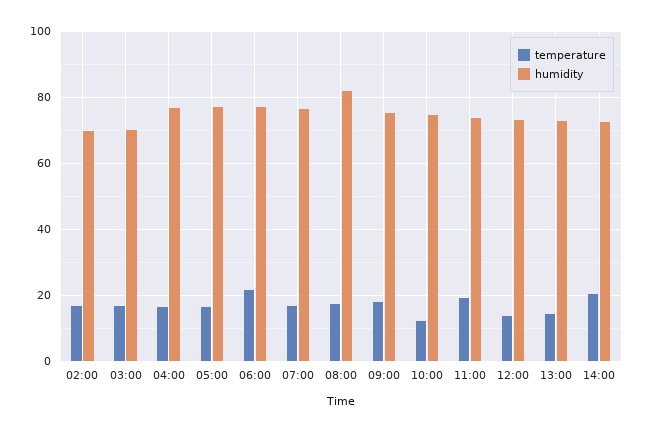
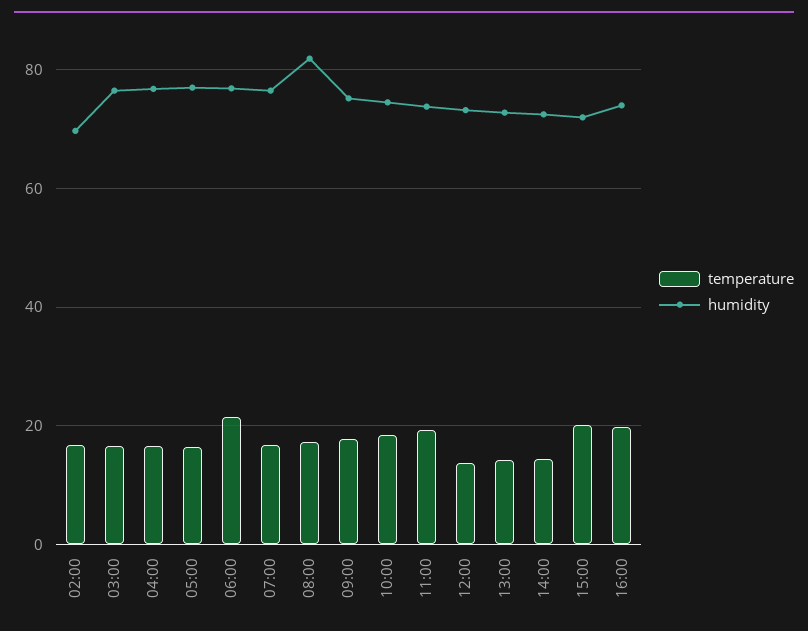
humidity, 03:00: 70 -> 76
temperature, 10:00: 12 -> 18
temperature, 14:00: 20 -> 14
temperature, 15:00: none -> 20
humidity, 15:00: none -> 72
temperature, 16:00: none -> 20
humidity, 16:00: none -> 74

